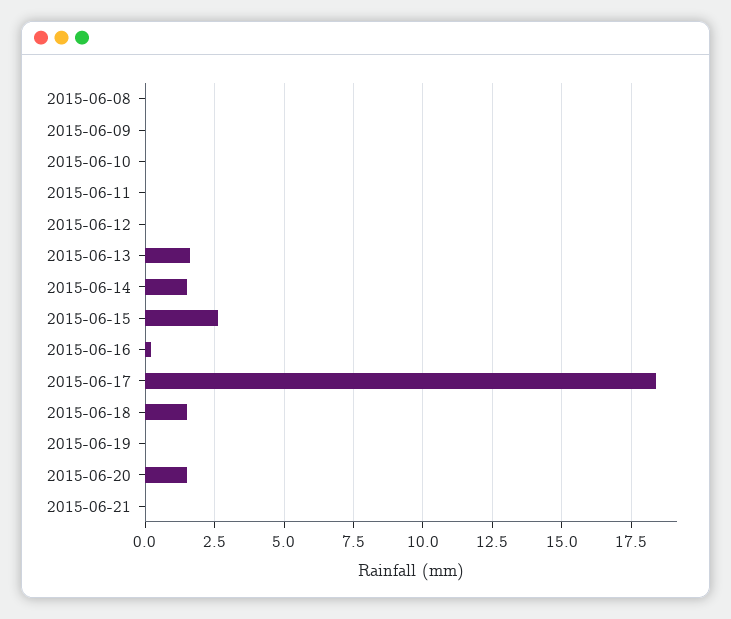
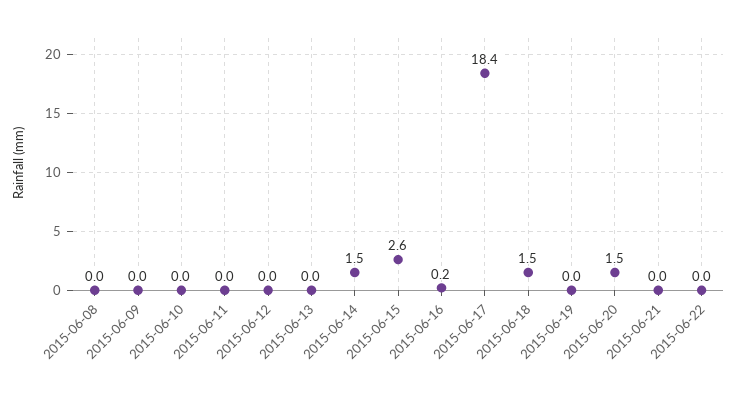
2015-06-13: 1.5 -> 0
2015-06-22: none -> 0

